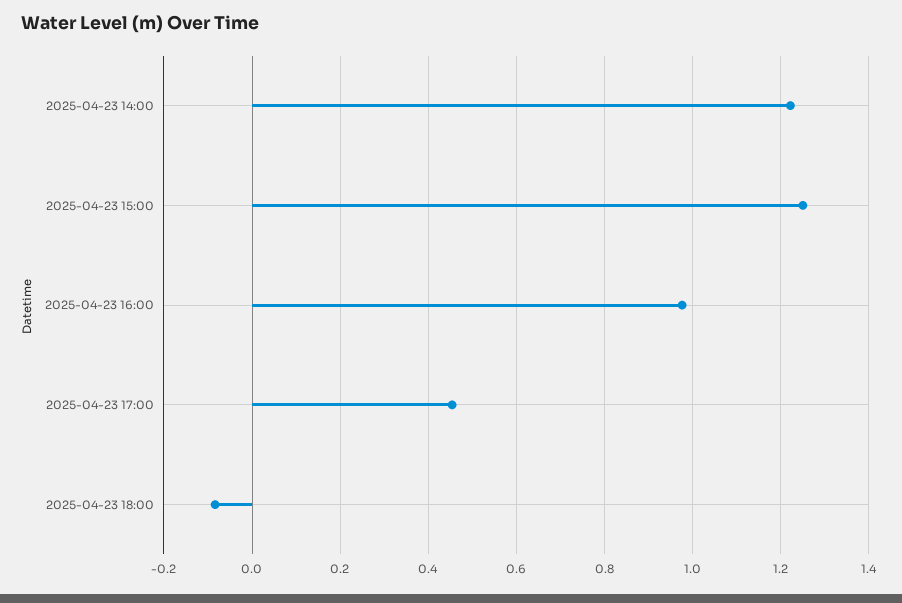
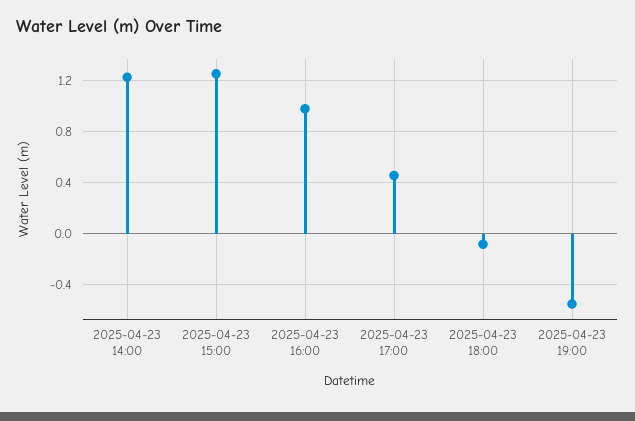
2025-04-23 19:00: none -> -0.55

